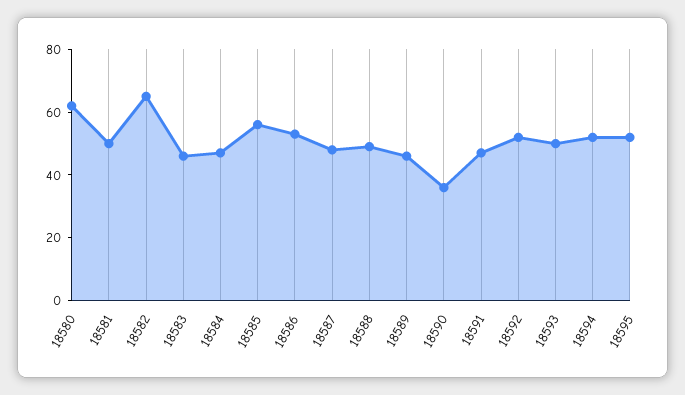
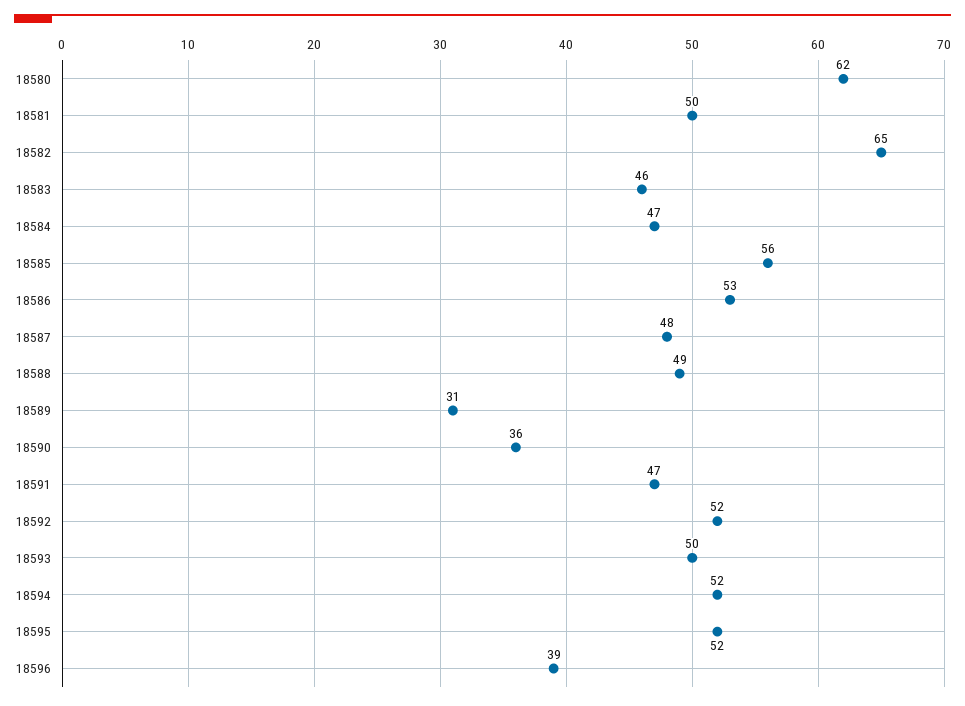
18589: 45 -> 31
18596: none -> 39

